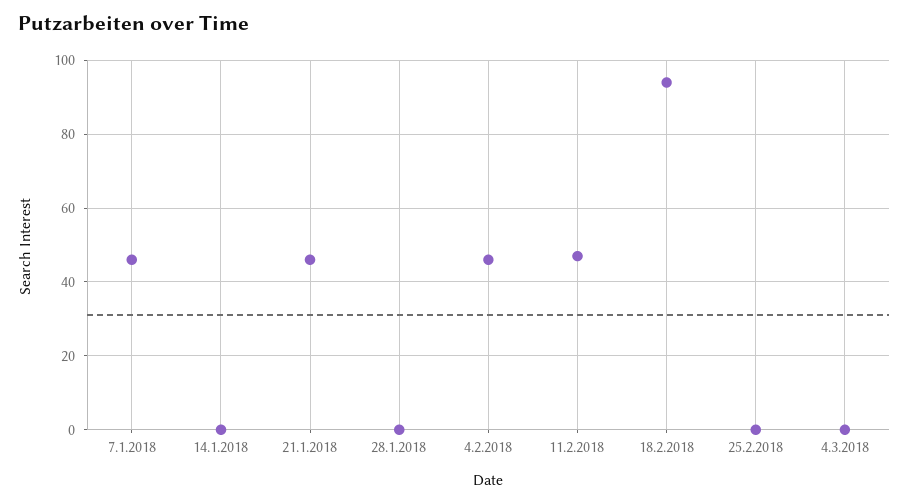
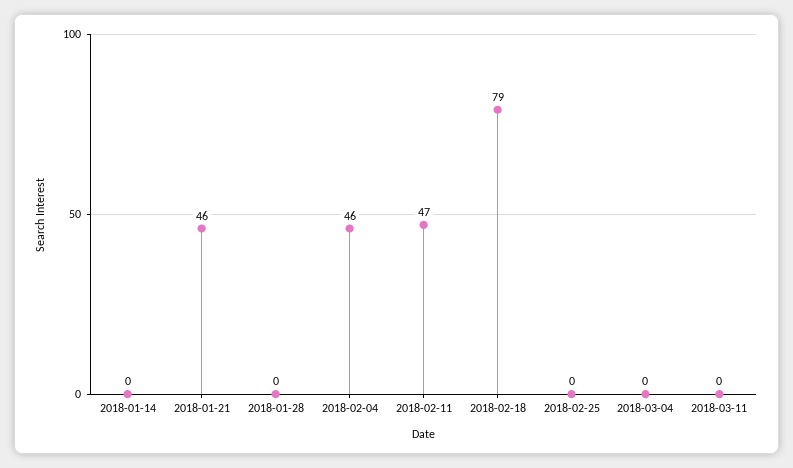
7.1.2018: 45 -> none
18.2.2018: 95 -> 79
2018-03-11: none -> 0

